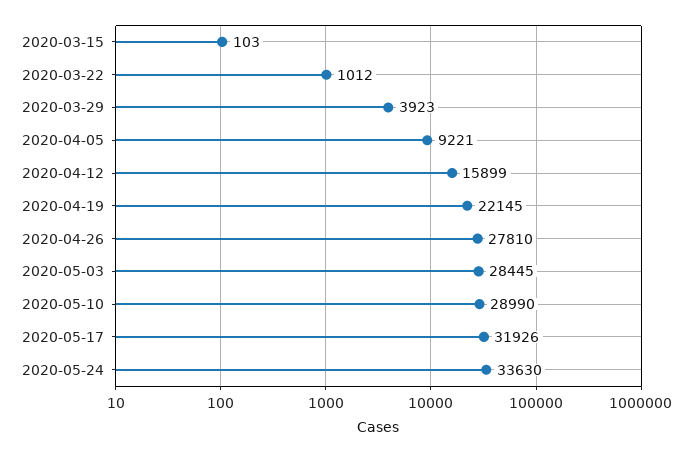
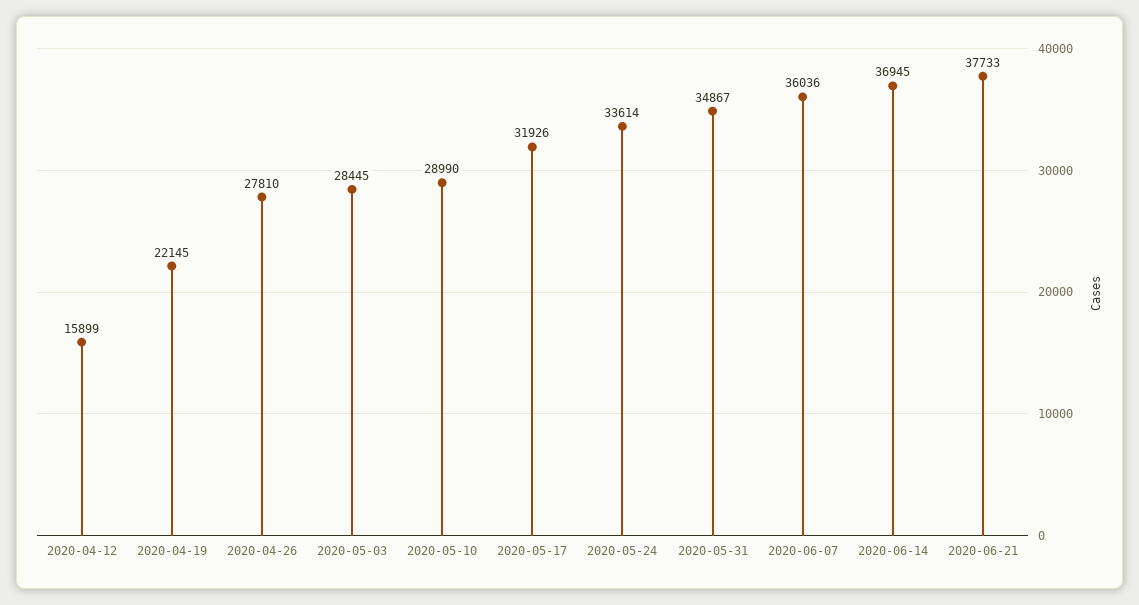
2020-03-15: 103 -> none
2020-03-22: 1012 -> none
2020-03-29: 3923 -> none
2020-04-05: 9221 -> none
2020-05-24: 33630 -> 33614
2020-05-31: none -> 34867
2020-06-07: none -> 36036
2020-06-14: none -> 36945
2020-06-21: none -> 37733

